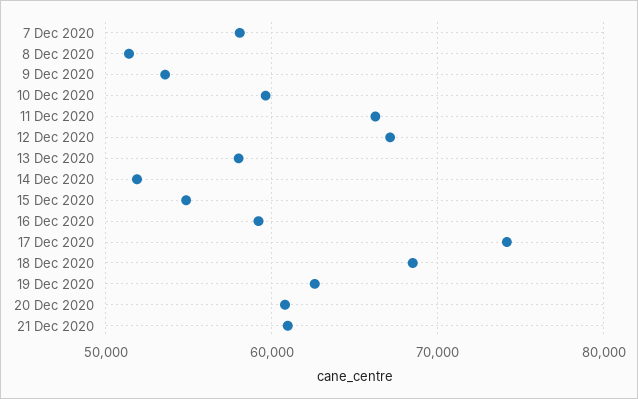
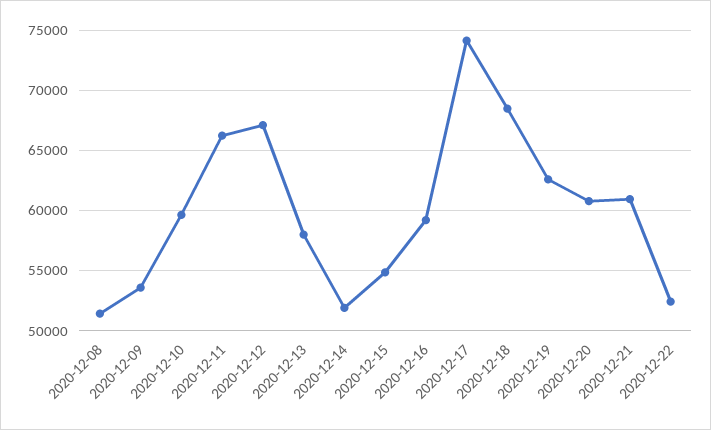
7 Dec 2020: 58000 -> none
2020-12-22: none -> 52500

